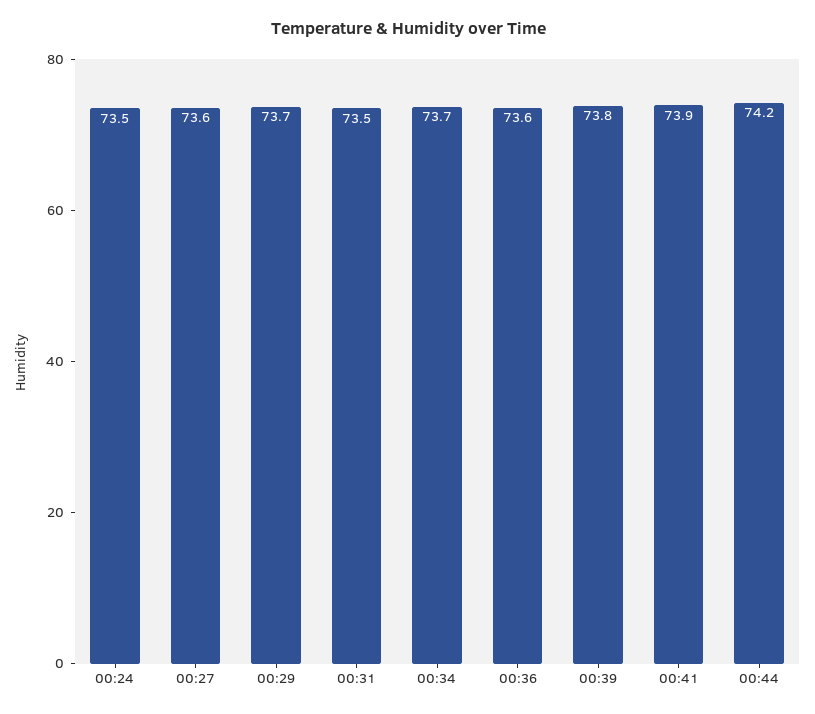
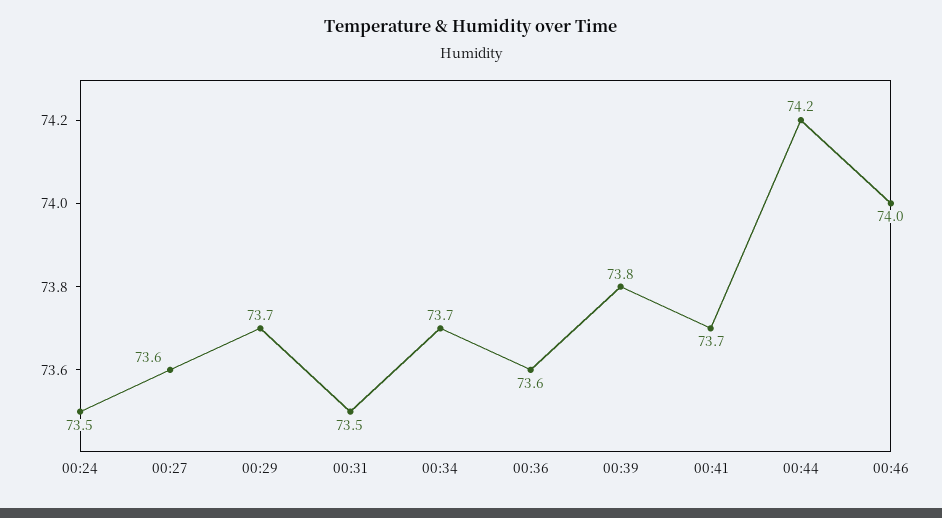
00:41: 73.9 -> 73.7
00:46: none -> 74

